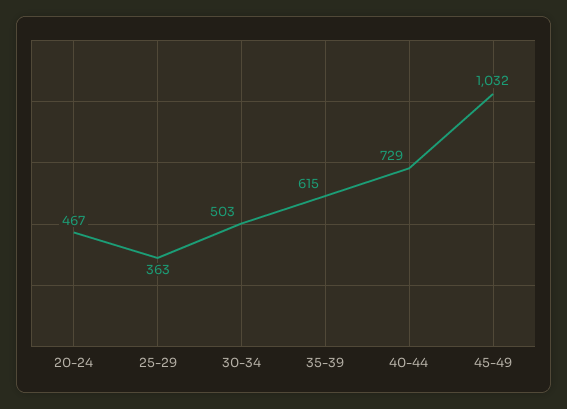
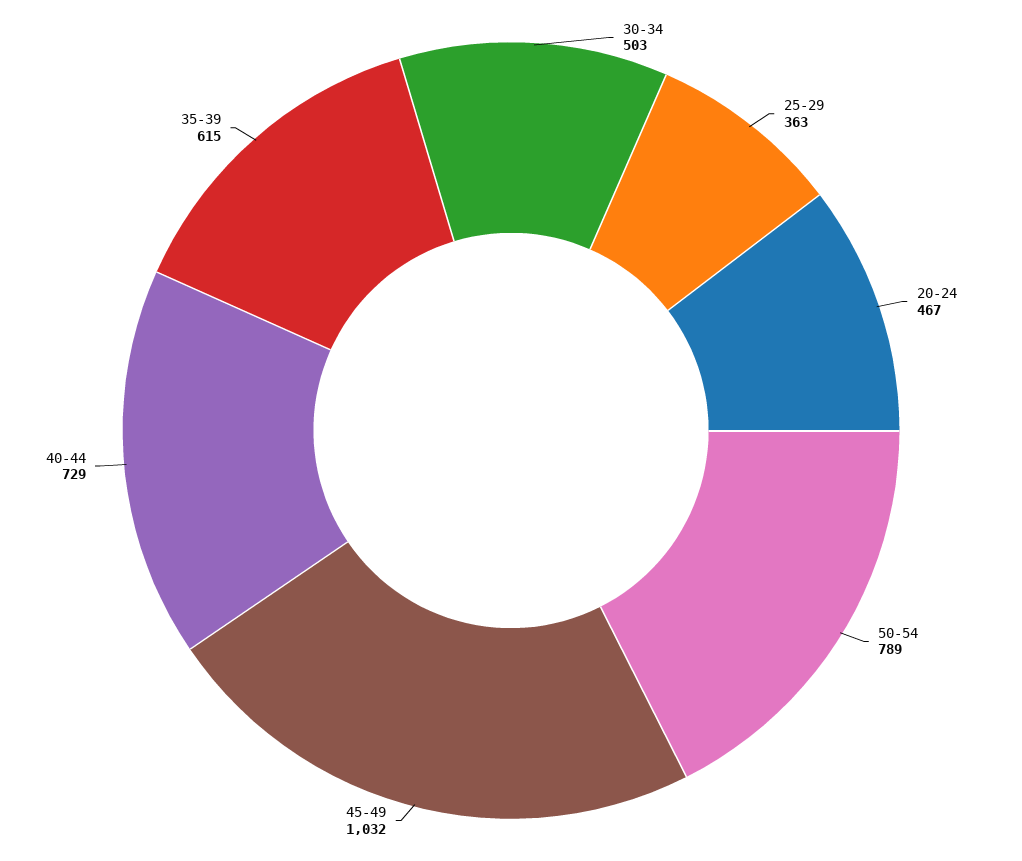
50-54: none -> 789

